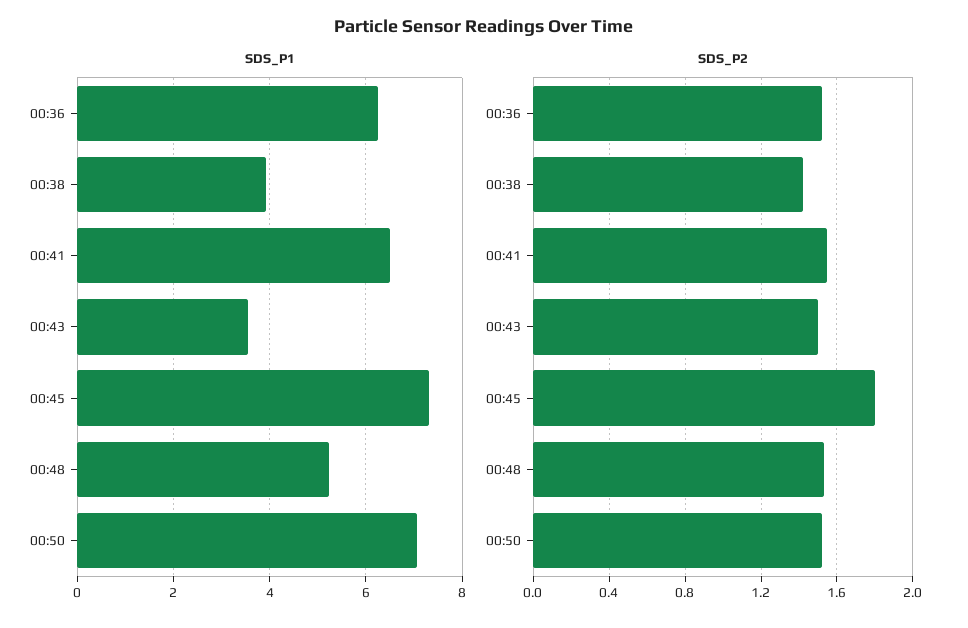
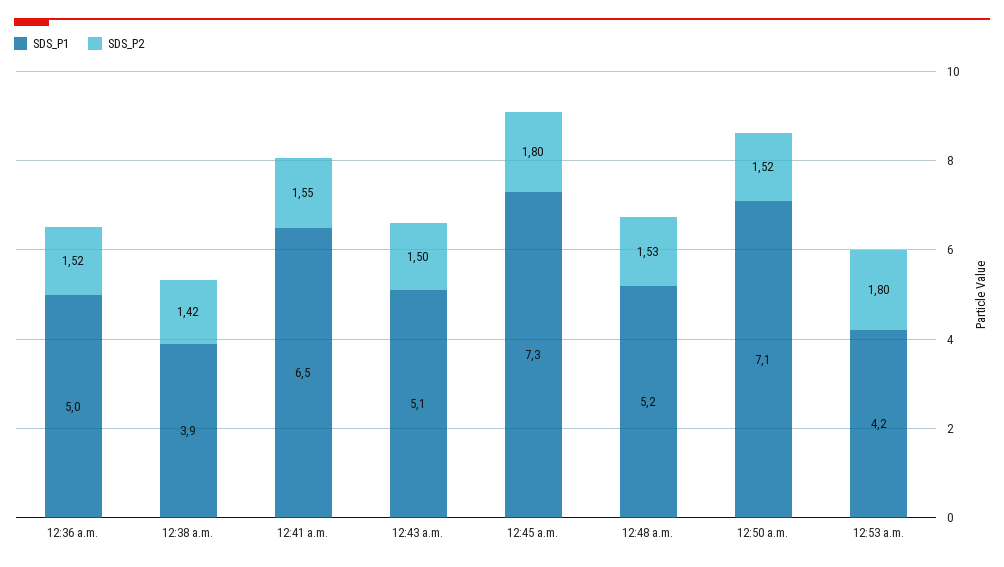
SDS_P1, 00:36: 6.2 -> 5
SDS_P1, 00:43: 3.6 -> 5.1
SDS_P1, 12:53 a.m.: none -> 4.2
SDS_P2, 12:53 a.m.: none -> 1.8

